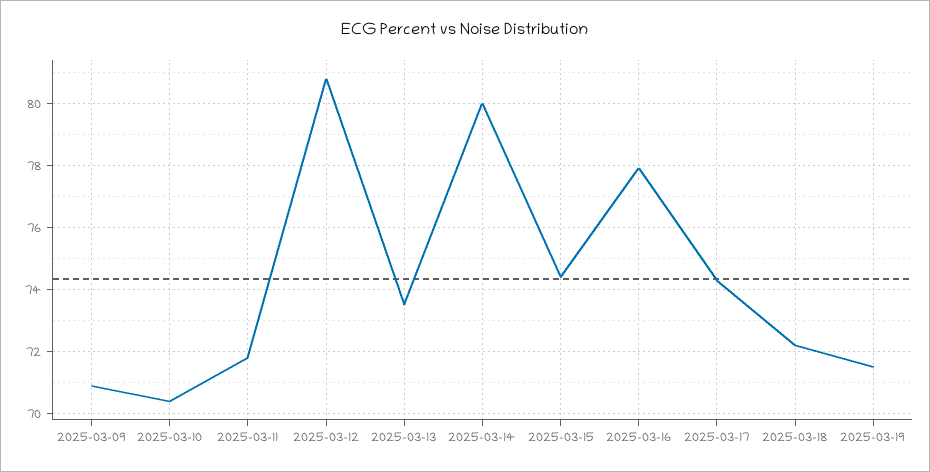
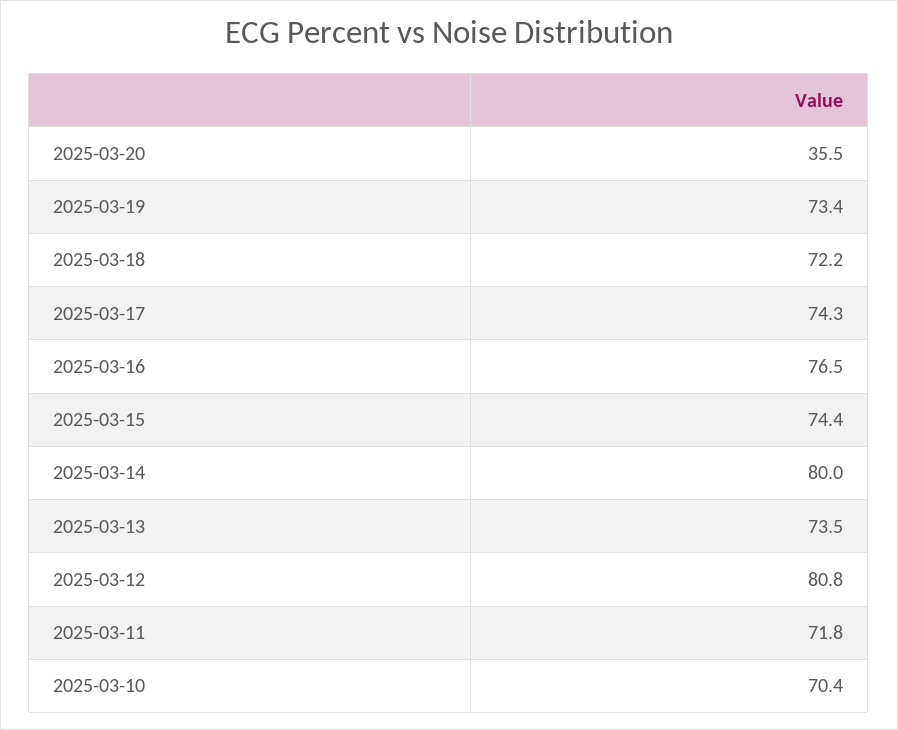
2025-03-09: 71 -> none
2025-03-16: 78 -> 76.5
2025-03-19: 71.5 -> 73.4
2025-03-20: none -> 35.5

